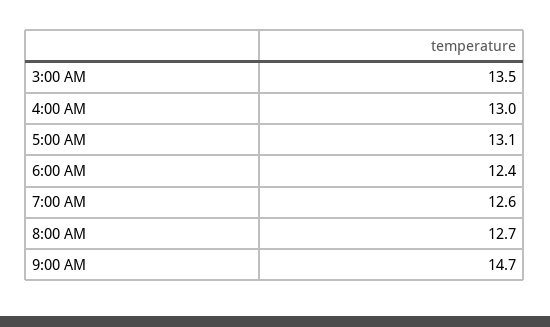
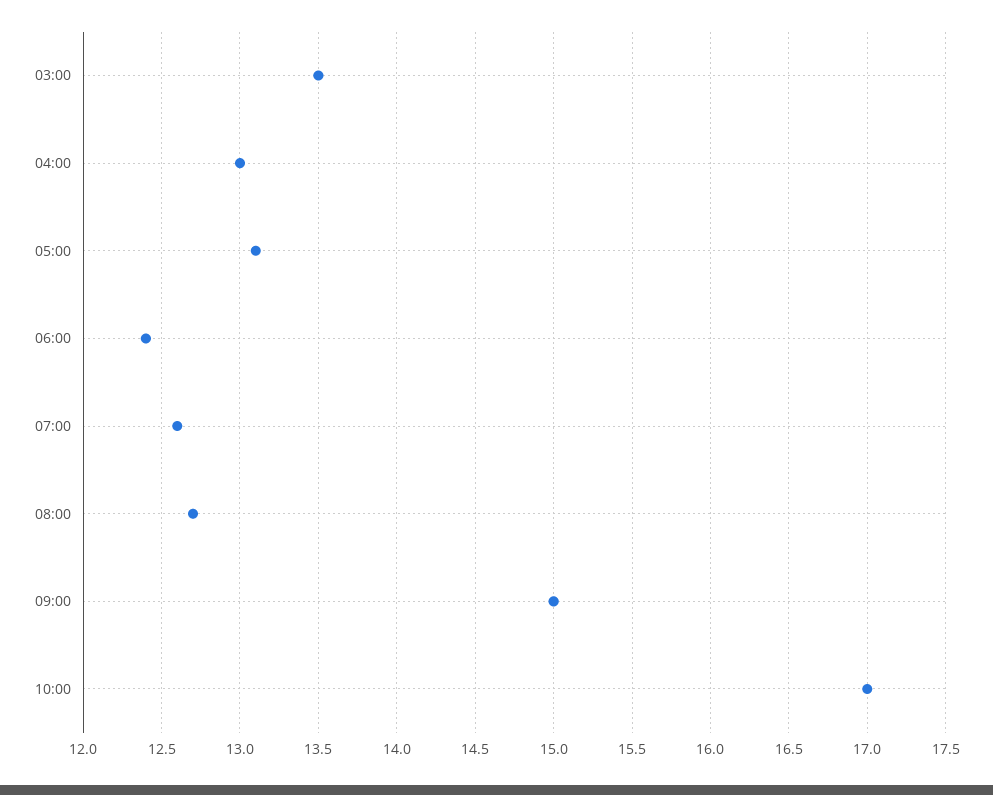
9:00 AM: 14.7 -> 15
10:00: none -> 17

